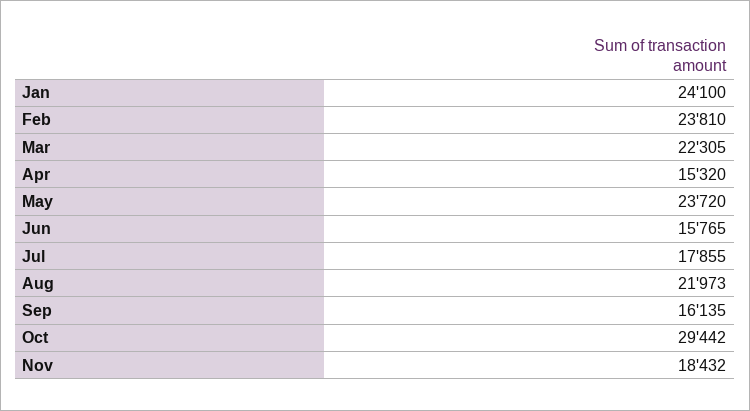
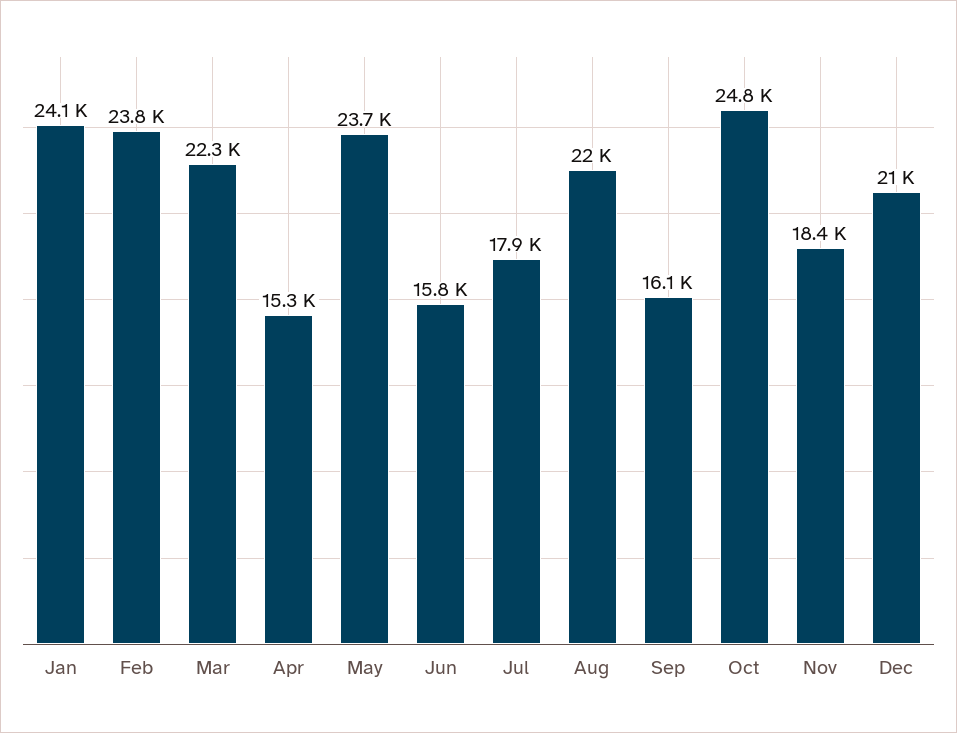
Oct: 29442 -> 24800
Dec: none -> 21000

